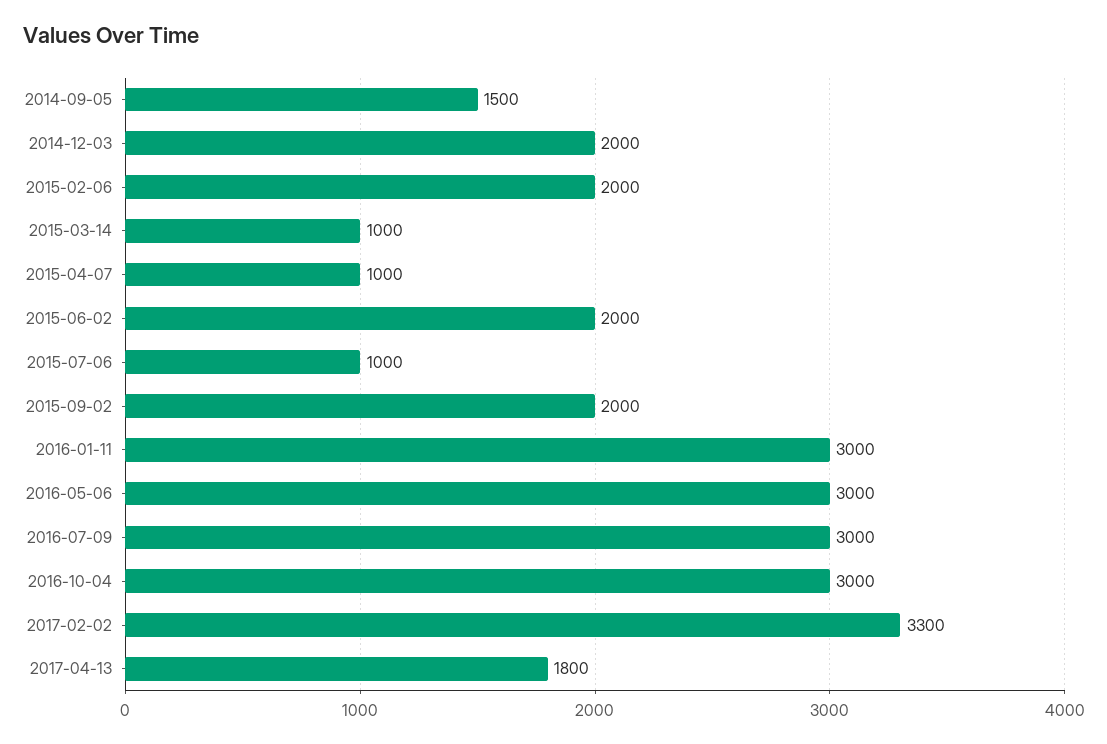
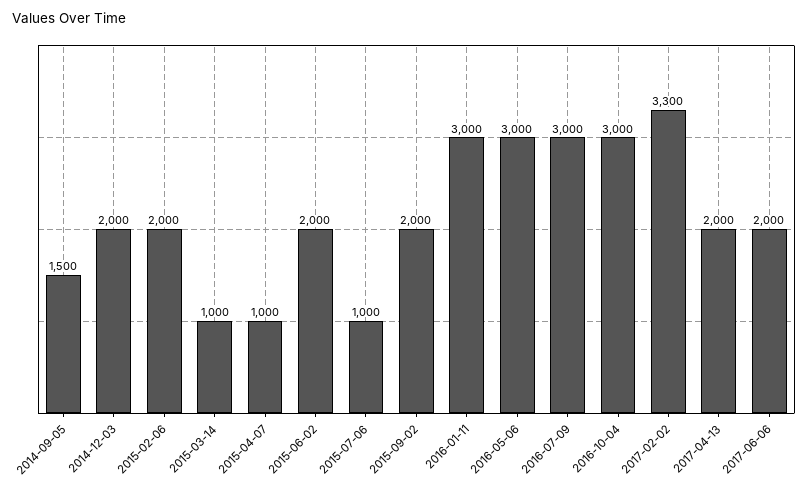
2017-04-13: 1800 -> 2000
2017-06-06: none -> 2000

